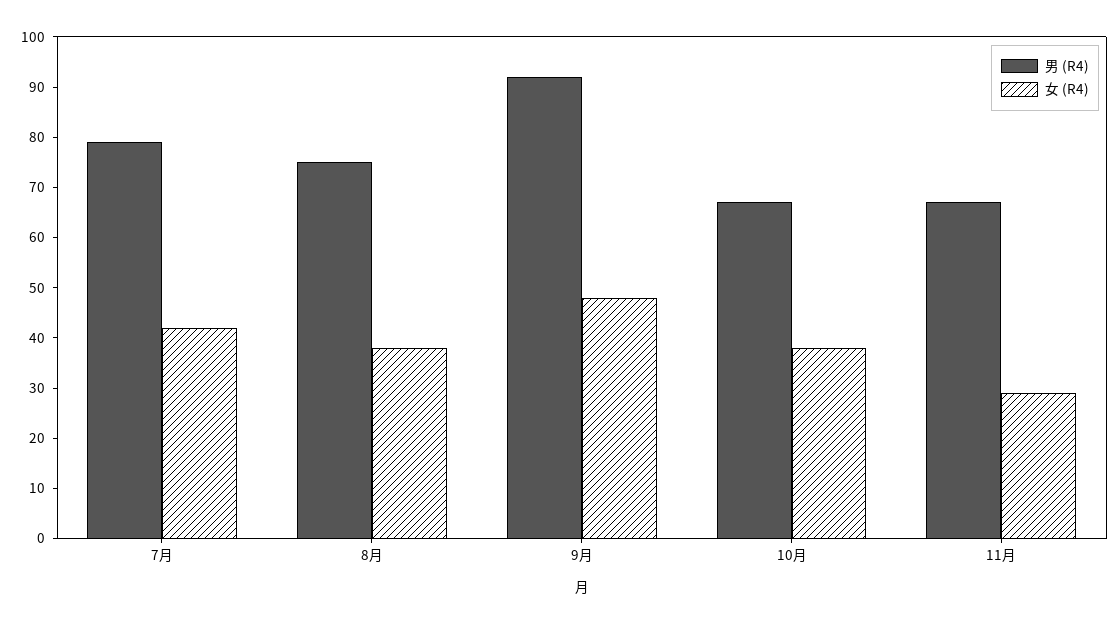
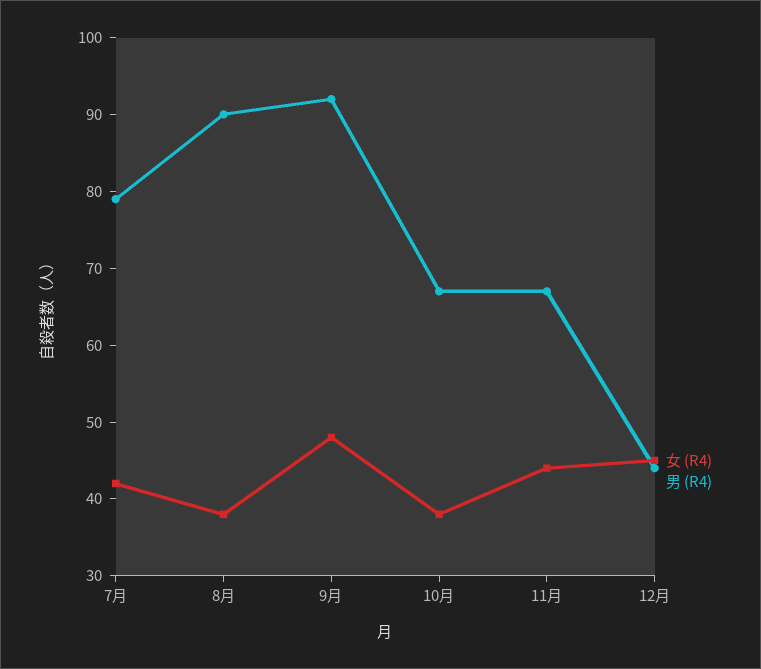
男 (R4), 8月: 75 -> 90
女 (R4), 11月: 30 -> 45
女 (R4), 12月: none -> 45
男 (R4), 12月: none -> 45

